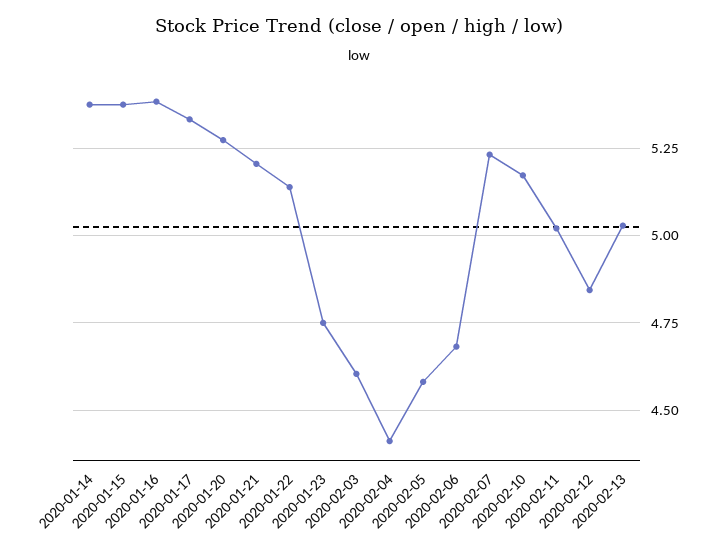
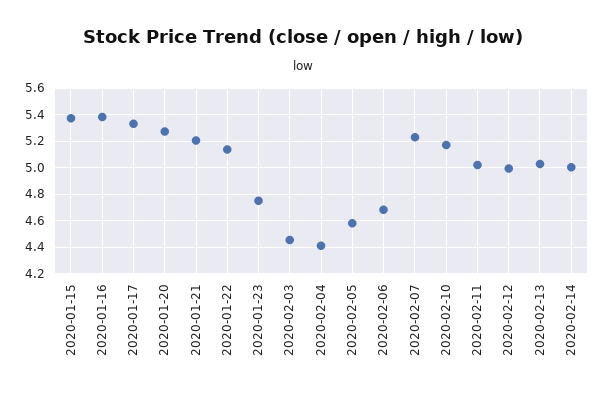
2020-01-14: 5.375 -> none
2020-02-03: 4.6 -> 4.45
2020-02-12: 4.85 -> 5
2020-02-14: none -> 5

